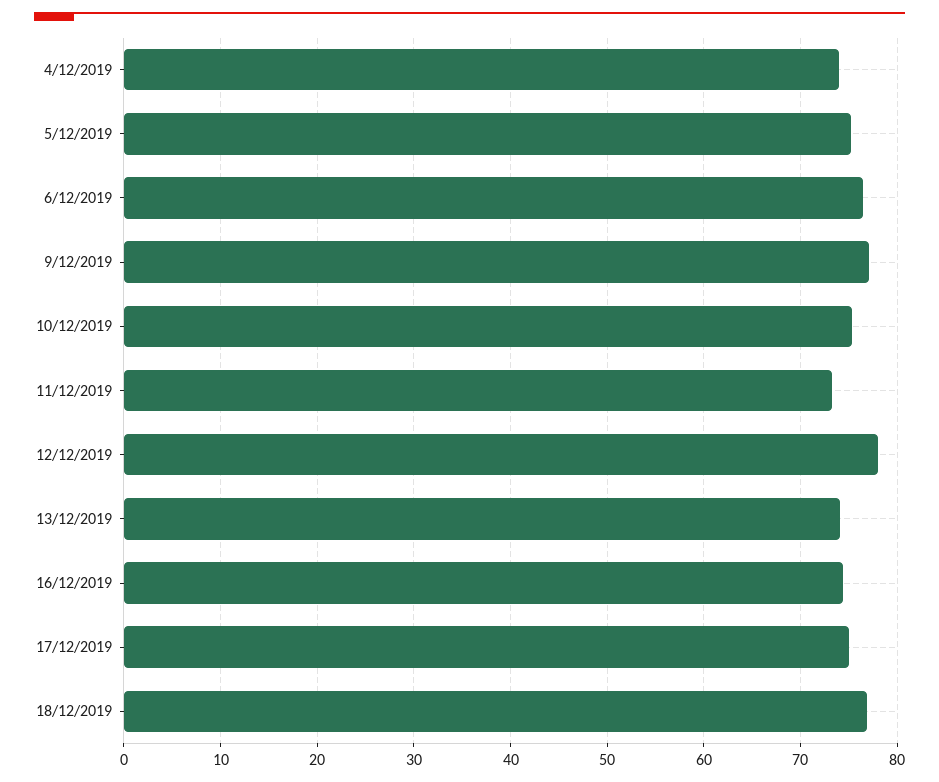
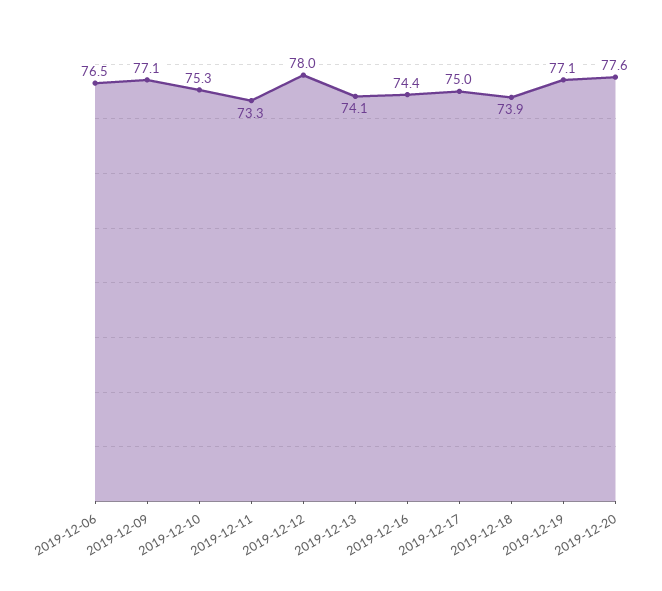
4/12/2019: 74 -> none
5/12/2019: 75 -> none
18/12/2019: 77 -> 73.9
2019-12-19: none -> 77.1
2019-12-20: none -> 77.6

